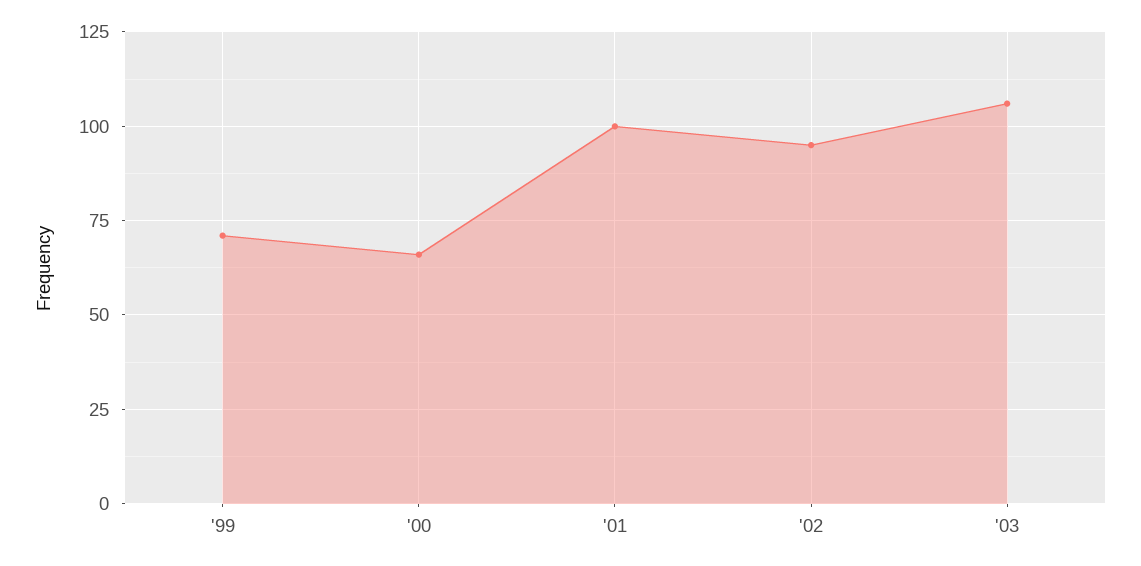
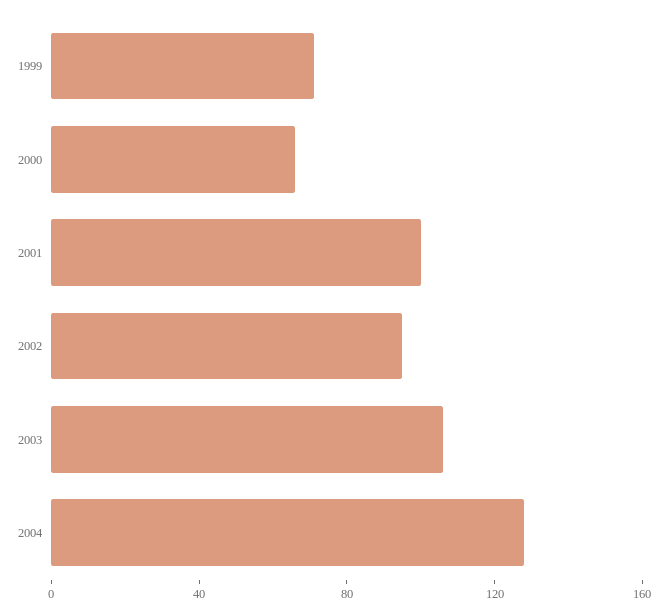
2004: none -> 130

